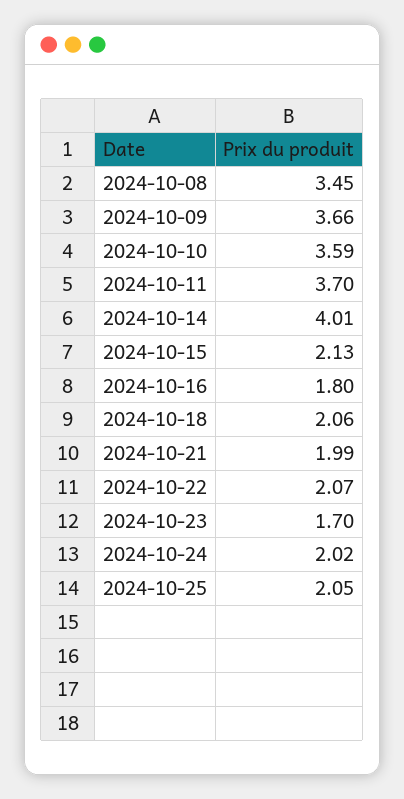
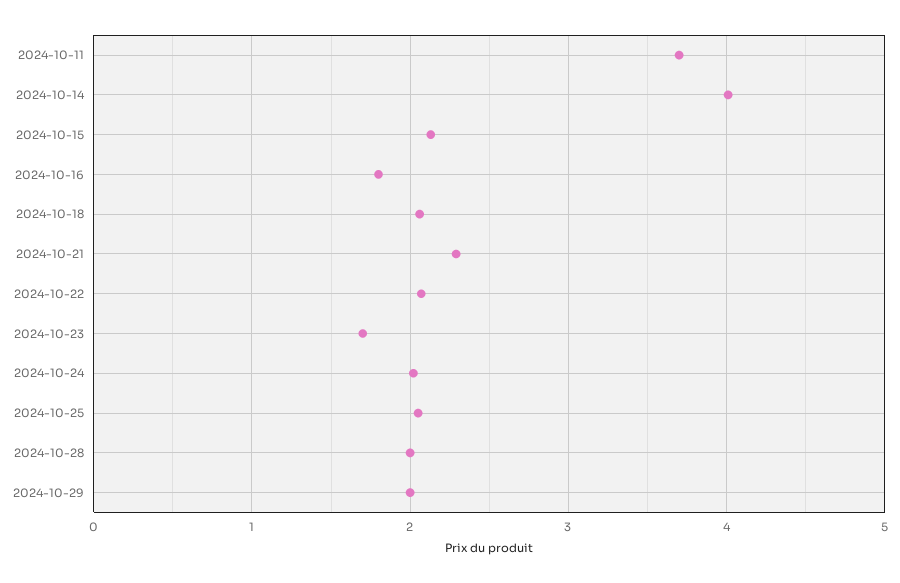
2024-10-08: 3.45 -> none
2024-10-09: 3.66 -> none
2024-10-10: 3.59 -> none
2024-10-21: 1.99 -> 2.3
2024-10-28: none -> 2
2024-10-29: none -> 2

